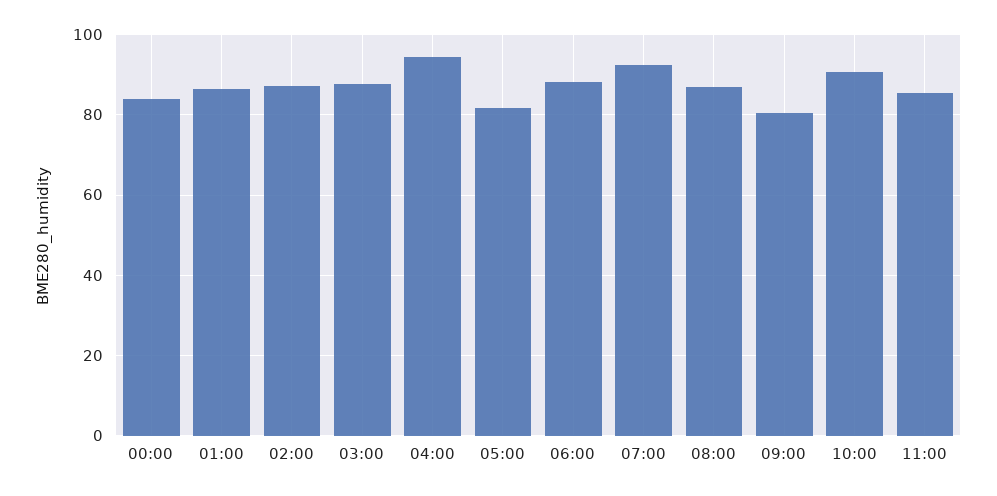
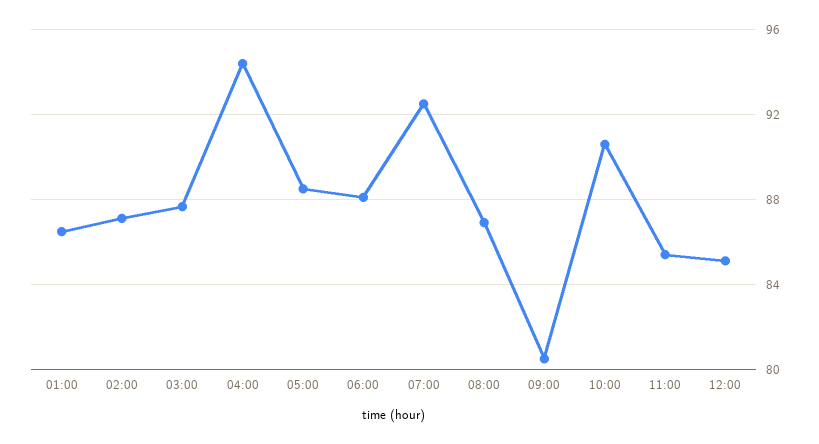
00:00: 84 -> none
05:00: 82 -> 88.5
12:00: none -> 85

